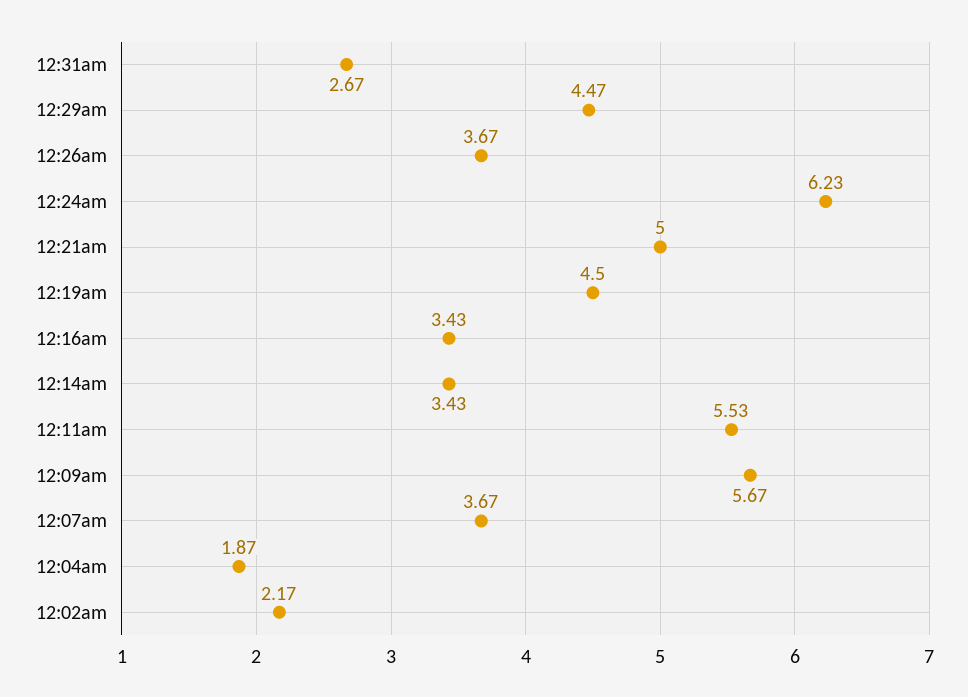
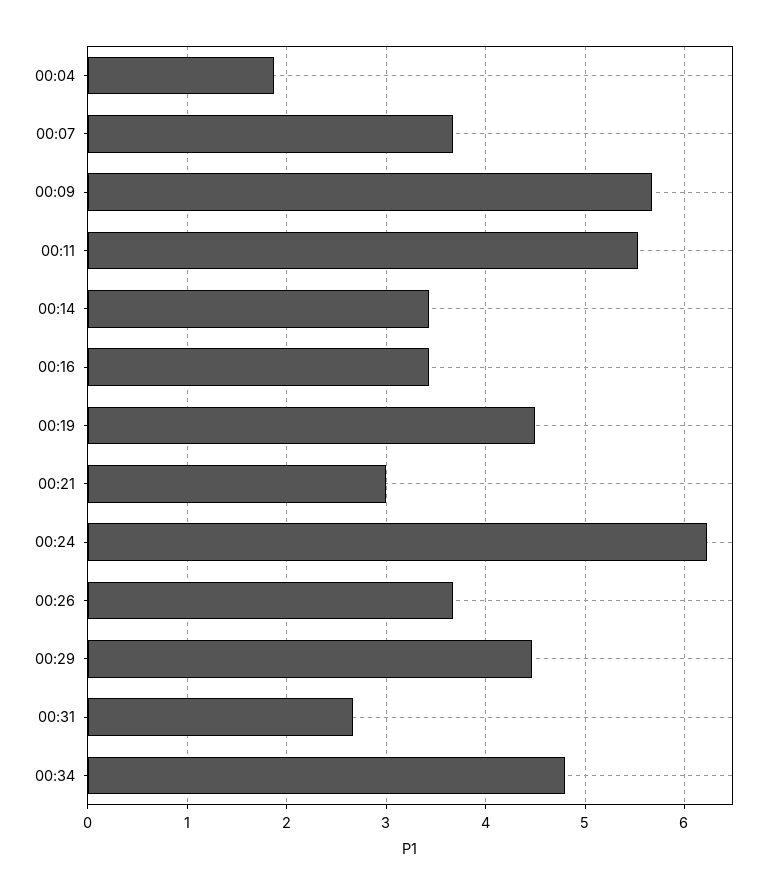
12:21am: 5 -> 3
12:02am: 2.17 -> none
00:34: none -> 4.8

